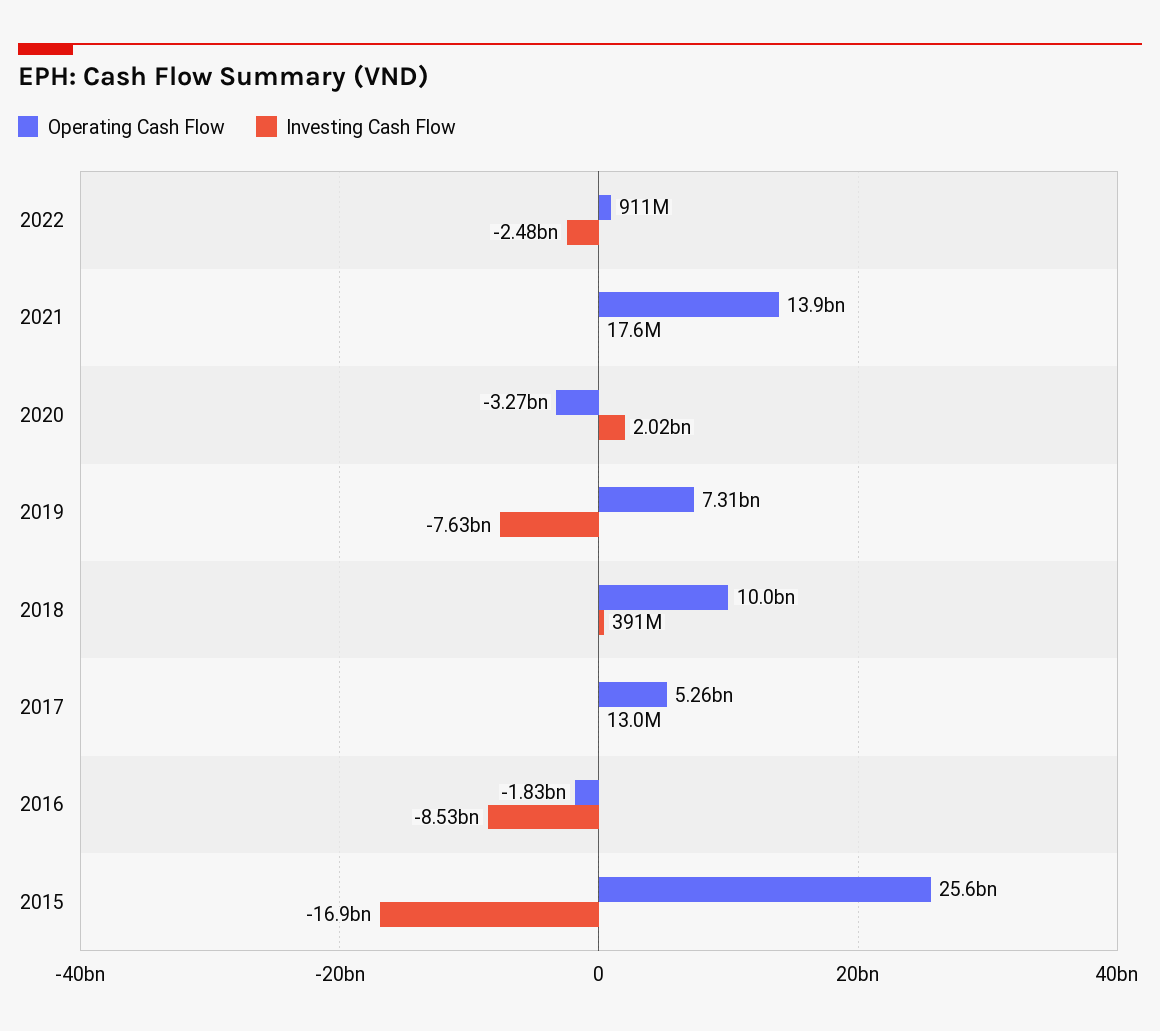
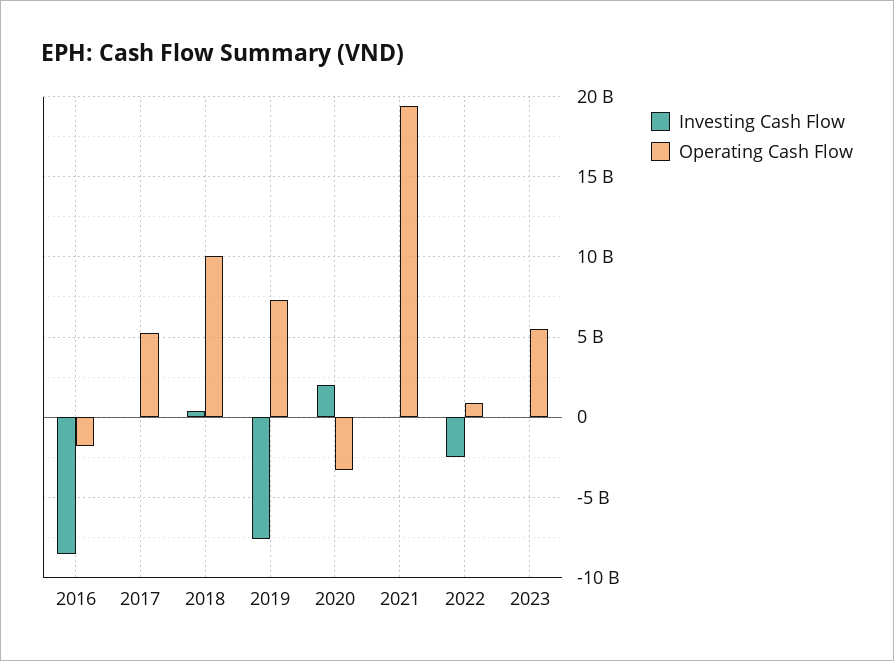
Operating Cash Flow, 2021: 13900000000 -> 19500000000
Operating Cash Flow, 2015: 25600000000 -> none
Investing Cash Flow, 2015: -16900000000 -> none
Investing Cash Flow, 2023: none -> 0
Operating Cash Flow, 2023: none -> 5500000000

